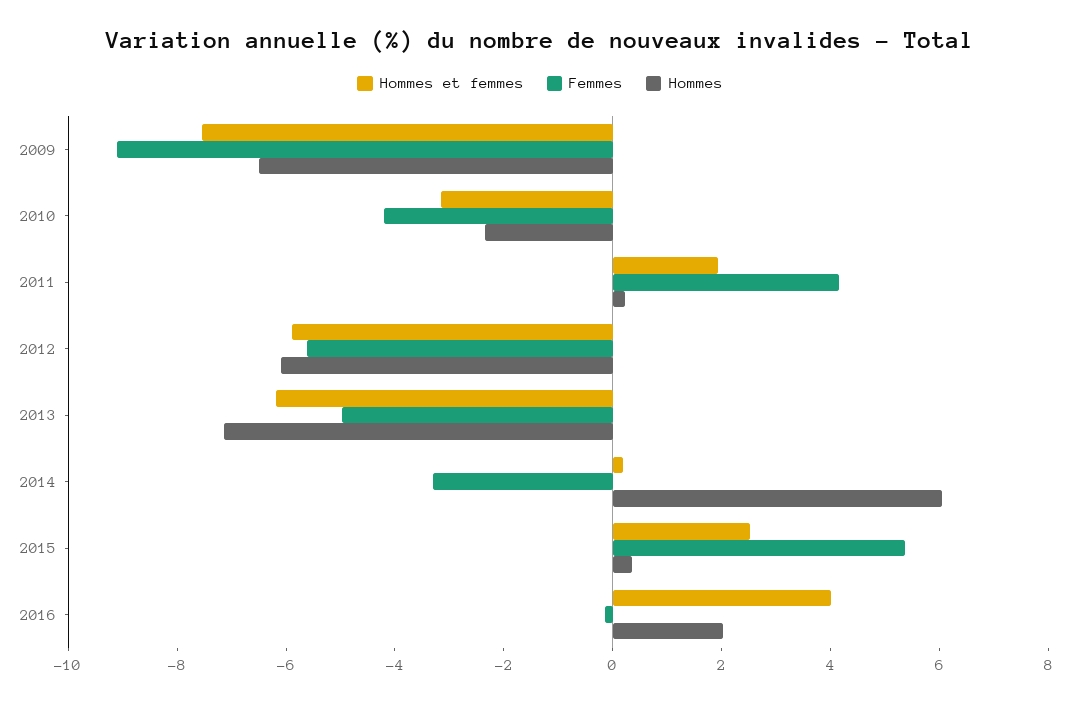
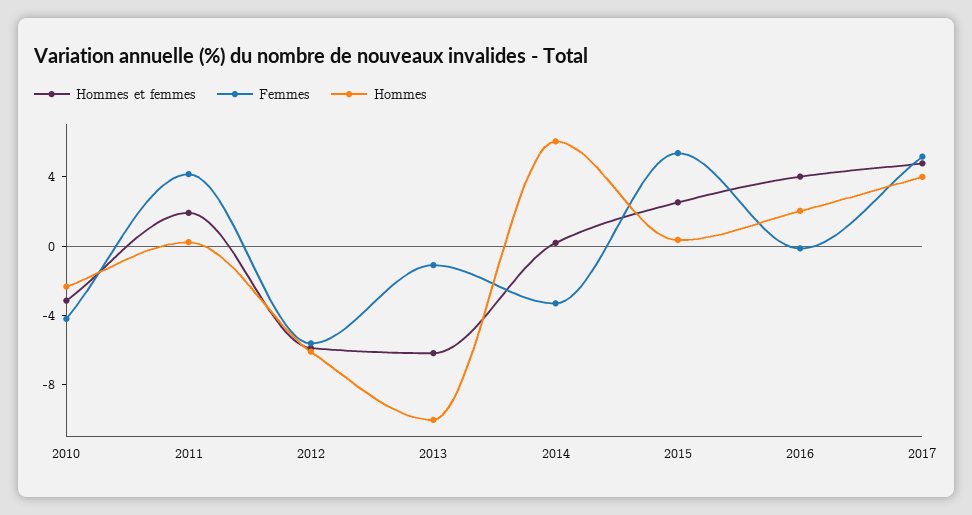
Hommes et femmes, 2009: -7.5 -> none
Femmes, 2009: -9 -> none
Hommes, 2009: -6.5 -> none
Femmes, 2013: -5 -> -1
Hommes, 2013: -7 -> -10
Hommes et femmes, 2017: none -> 5
Femmes, 2017: none -> 5
Hommes, 2017: none -> 4

